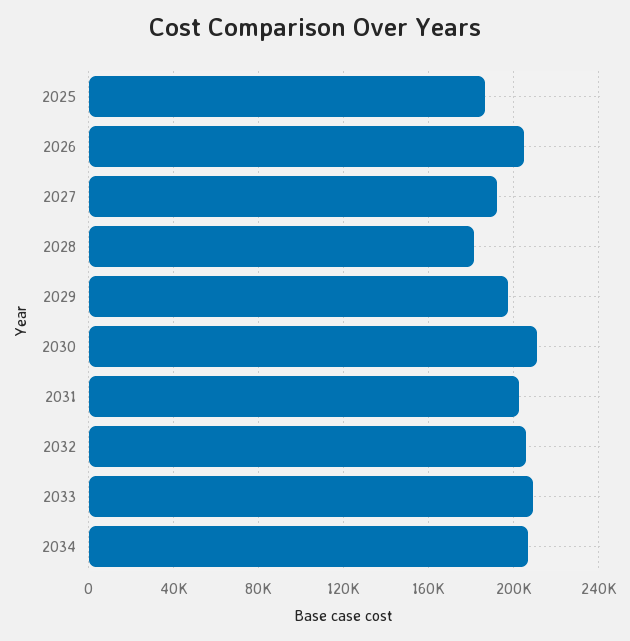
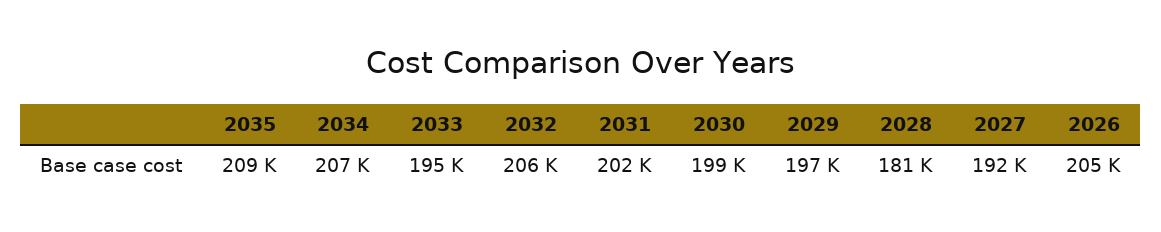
2025: 185000 -> none
2030: 210000 -> 199000
2033: 210000 -> 195000
2035: none -> 209000

